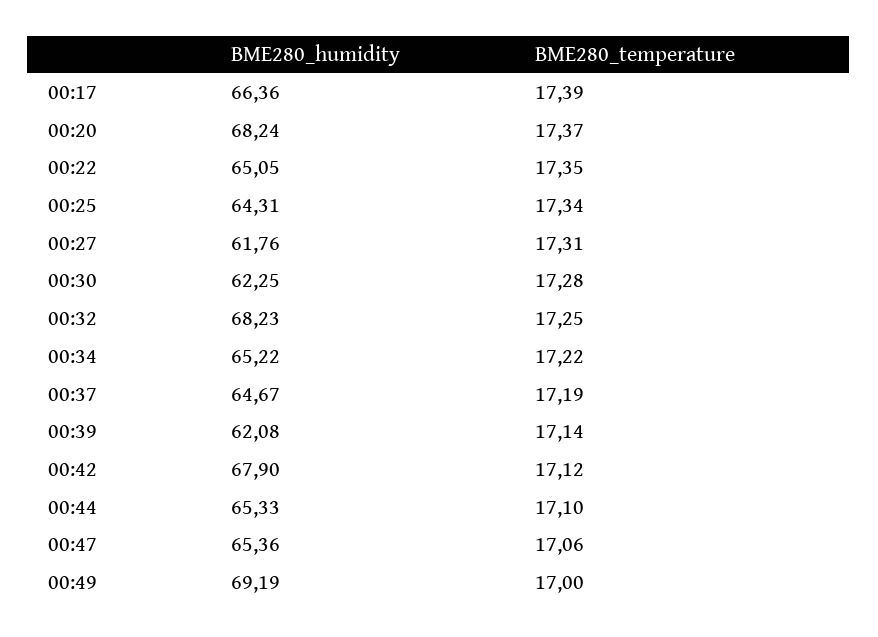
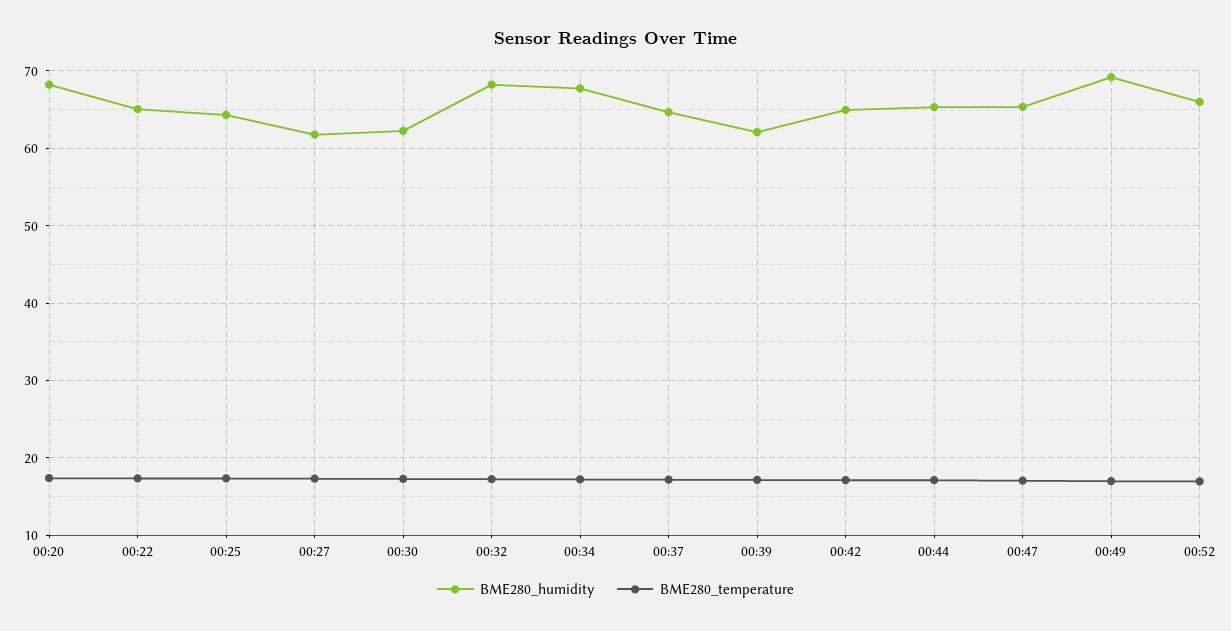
BME280_humidity, 00:17: 66.36 -> none
BME280_temperature, 00:17: 17.39 -> none
BME280_humidity, 00:34: 65.22 -> 68
BME280_humidity, 00:42: 67.9 -> 65
BME280_humidity, 00:52: none -> 66
BME280_temperature, 00:52: none -> 17

